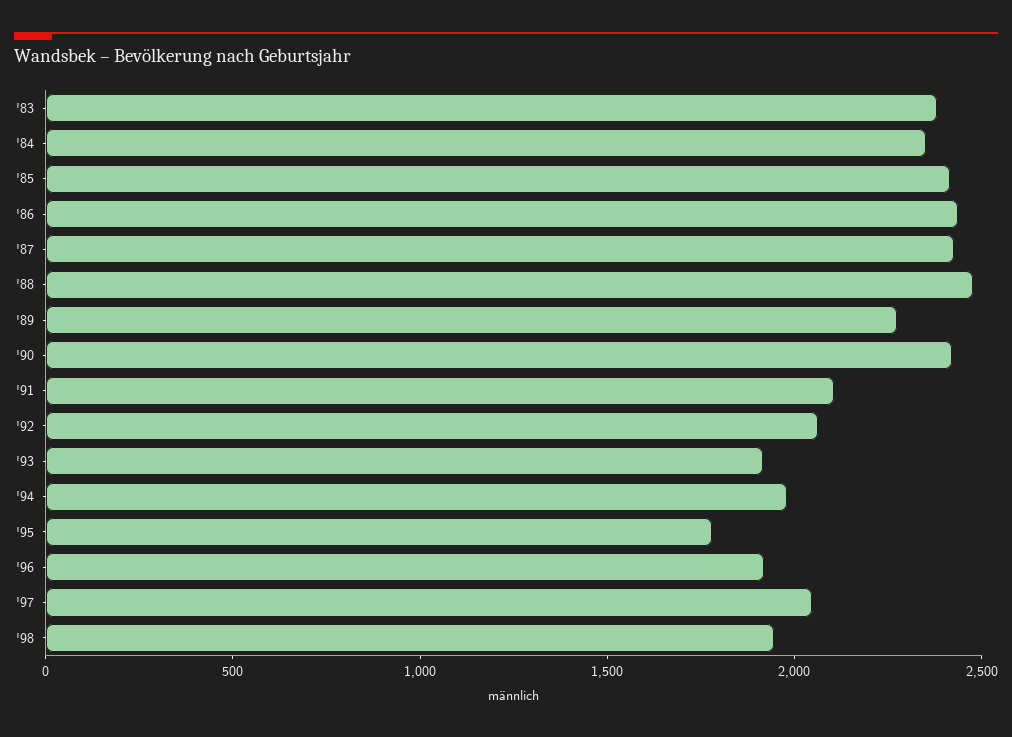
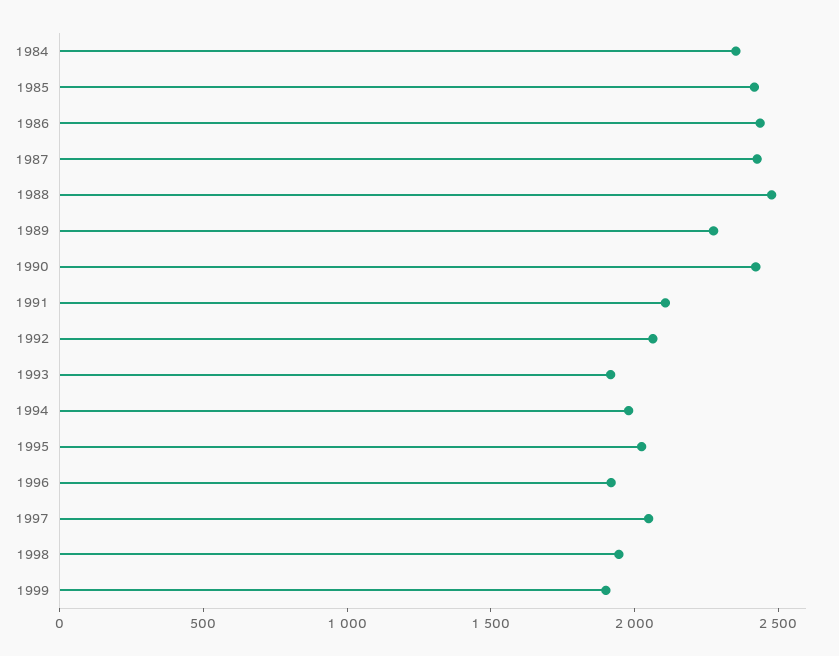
'83: 2400 -> none
'95: 1800 -> 2000
1999: none -> 1900

